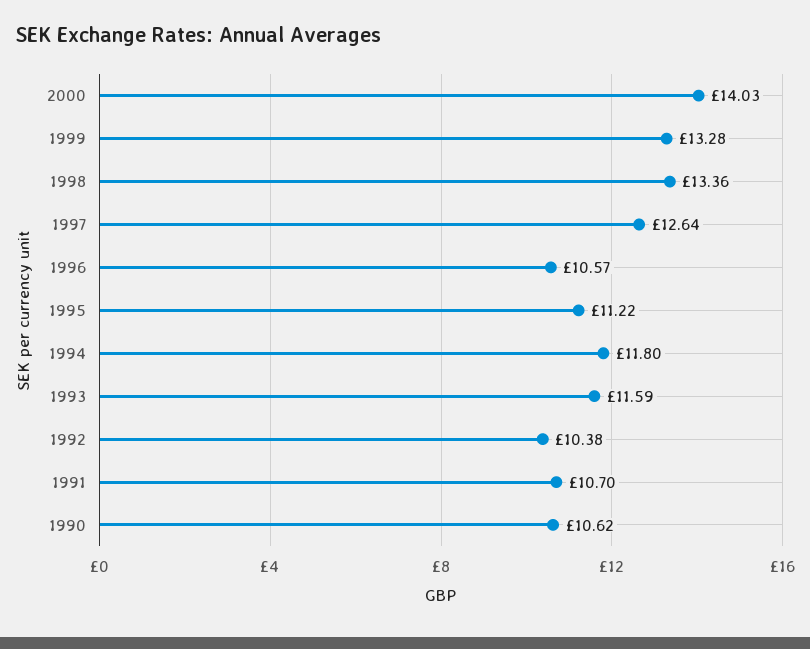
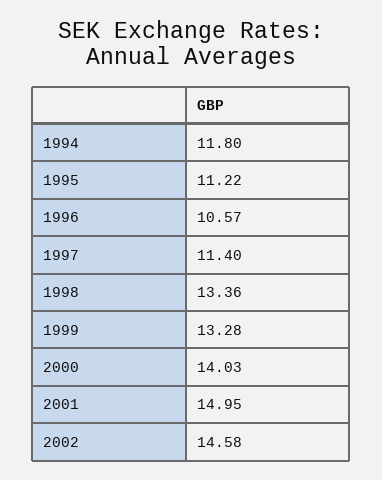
1997: 12.64 -> 11.4
1993: 11.59 -> none
1992: 10.38 -> none
1991: 10.7 -> none
1990: 10.62 -> none
2001: none -> 14.95
2002: none -> 14.58

